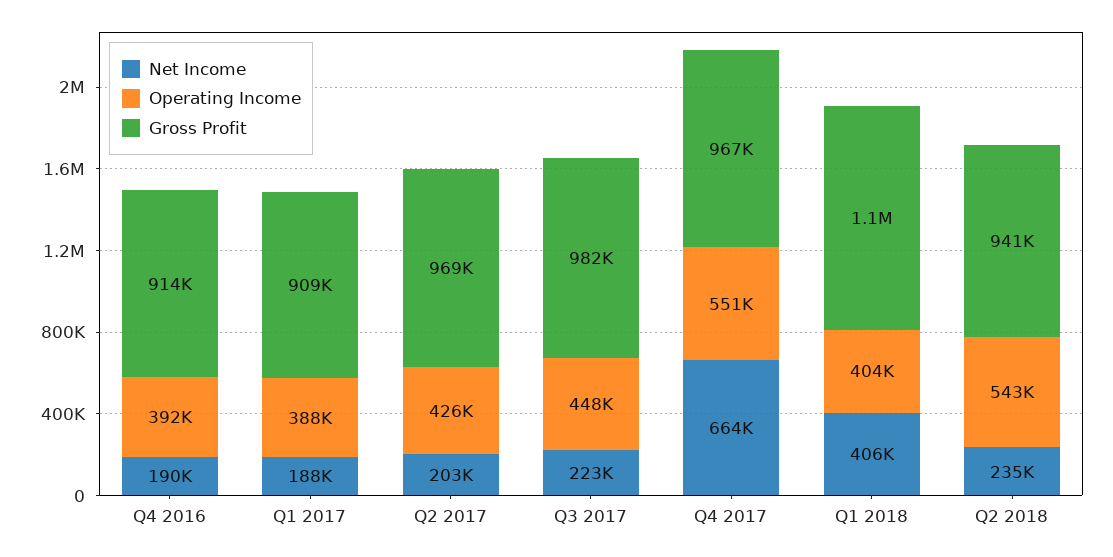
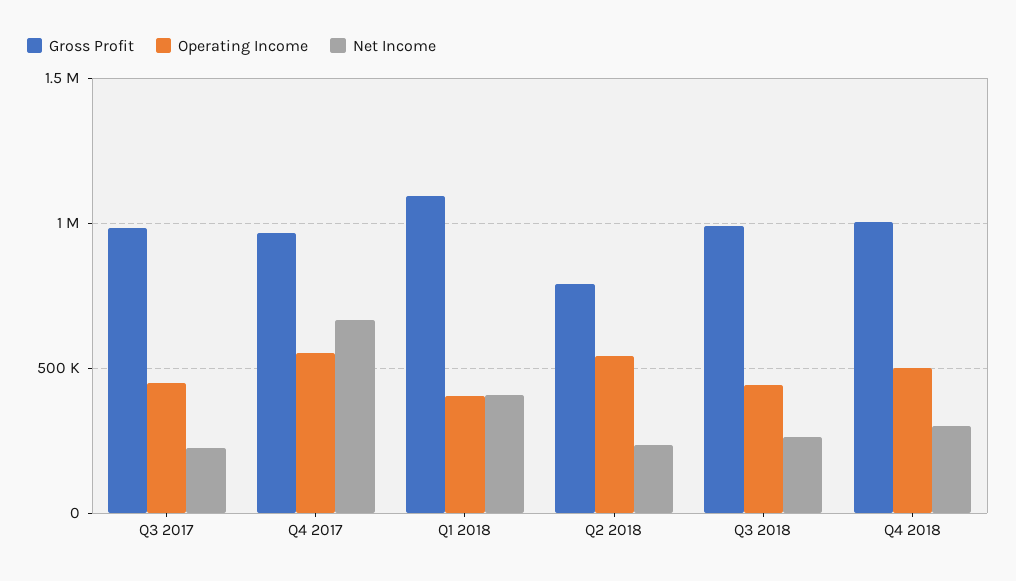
Net Income, Q4 2016: 190000 -> none
Operating Income, Q4 2016: 392000 -> none
Gross Profit, Q4 2016: 914000 -> none
Net Income, Q1 2017: 188000 -> none
Operating Income, Q1 2017: 388000 -> none
Gross Profit, Q1 2017: 909000 -> none
Net Income, Q2 2017: 203000 -> none
Operating Income, Q2 2017: 426000 -> none
Gross Profit, Q2 2017: 969000 -> none
Gross Profit, Q2 2018: 941000 -> 800000
Gross Profit, Q3 2018: none -> 1000000
Operating Income, Q3 2018: none -> 450000
Net Income, Q3 2018: none -> 250000
Gross Profit, Q4 2018: none -> 1000000
Operating Income, Q4 2018: none -> 500000
Net Income, Q4 2018: none -> 300000

